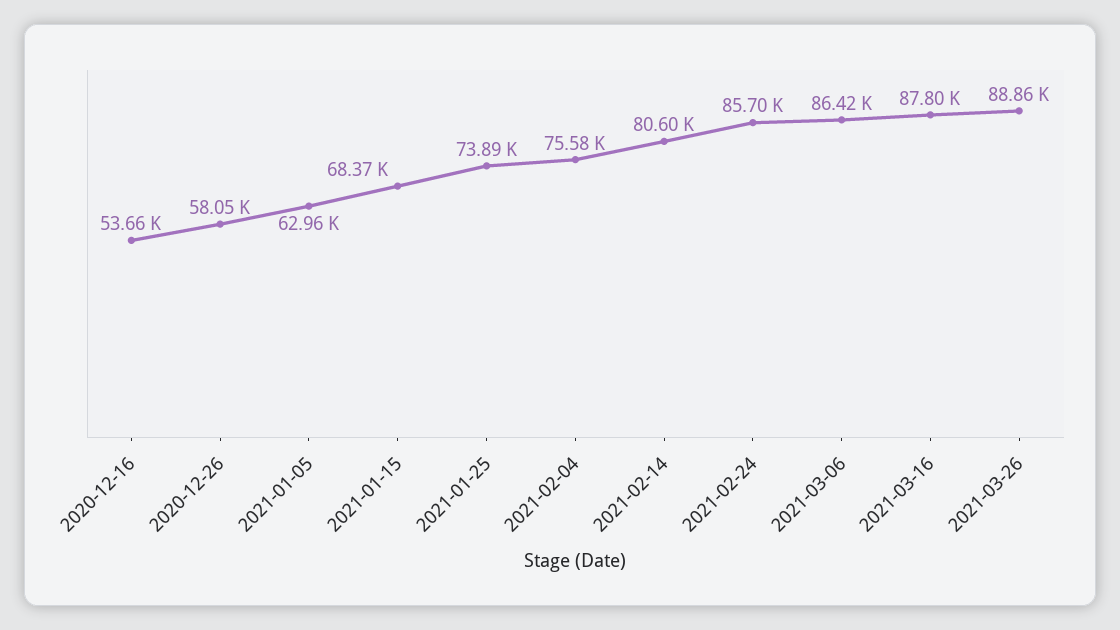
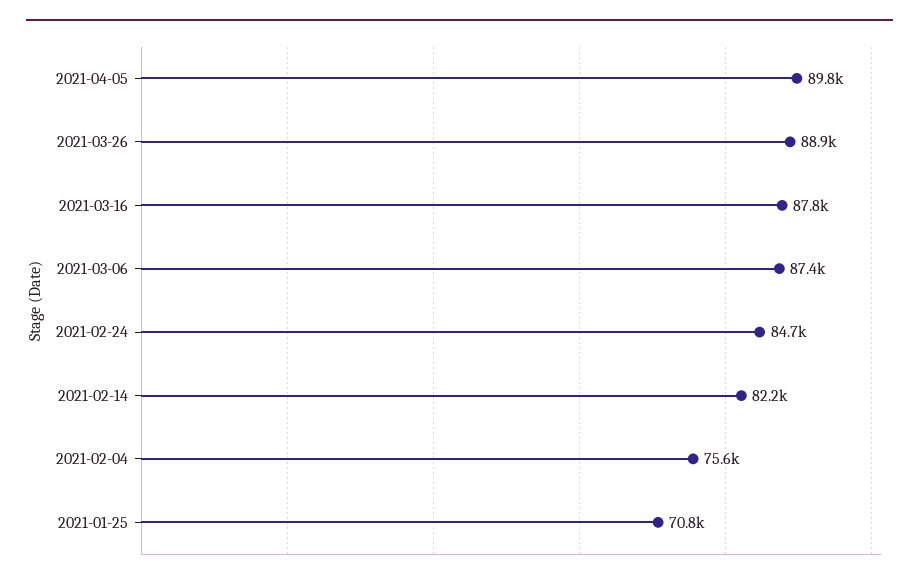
2020-12-16: 53660 -> none
2020-12-26: 58050 -> none
2021-01-05: 62960 -> none
2021-01-15: 68370 -> none
2021-01-25: 73890 -> 70800
2021-02-14: 80600 -> 82200
2021-02-24: 85700 -> 84700
2021-03-06: 86420 -> 87400
2021-04-05: none -> 89800

